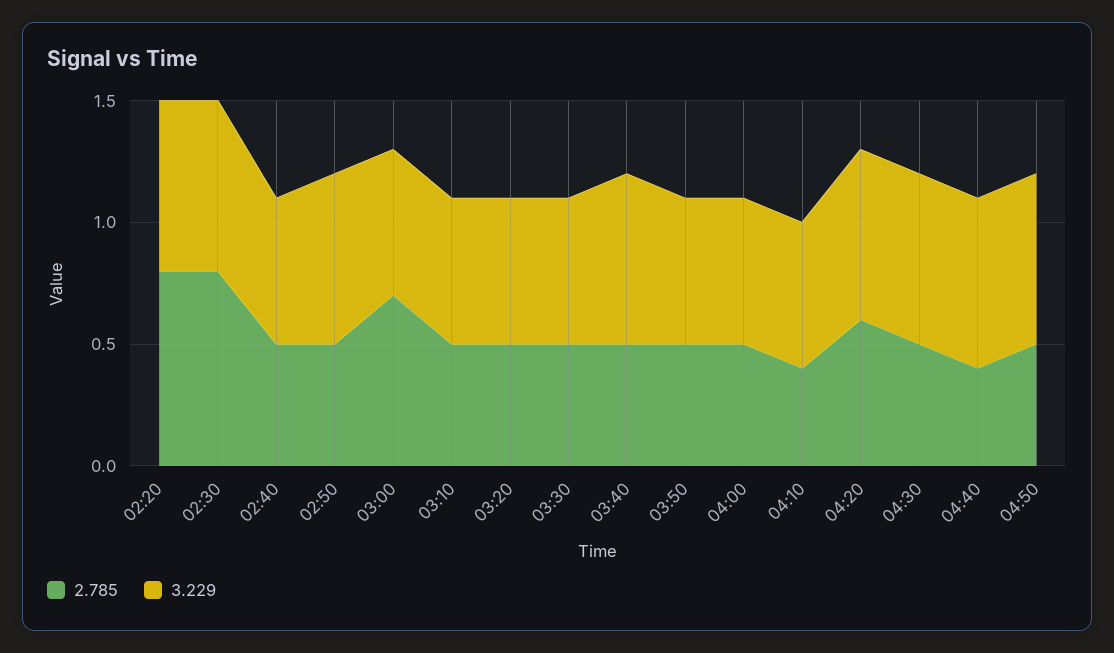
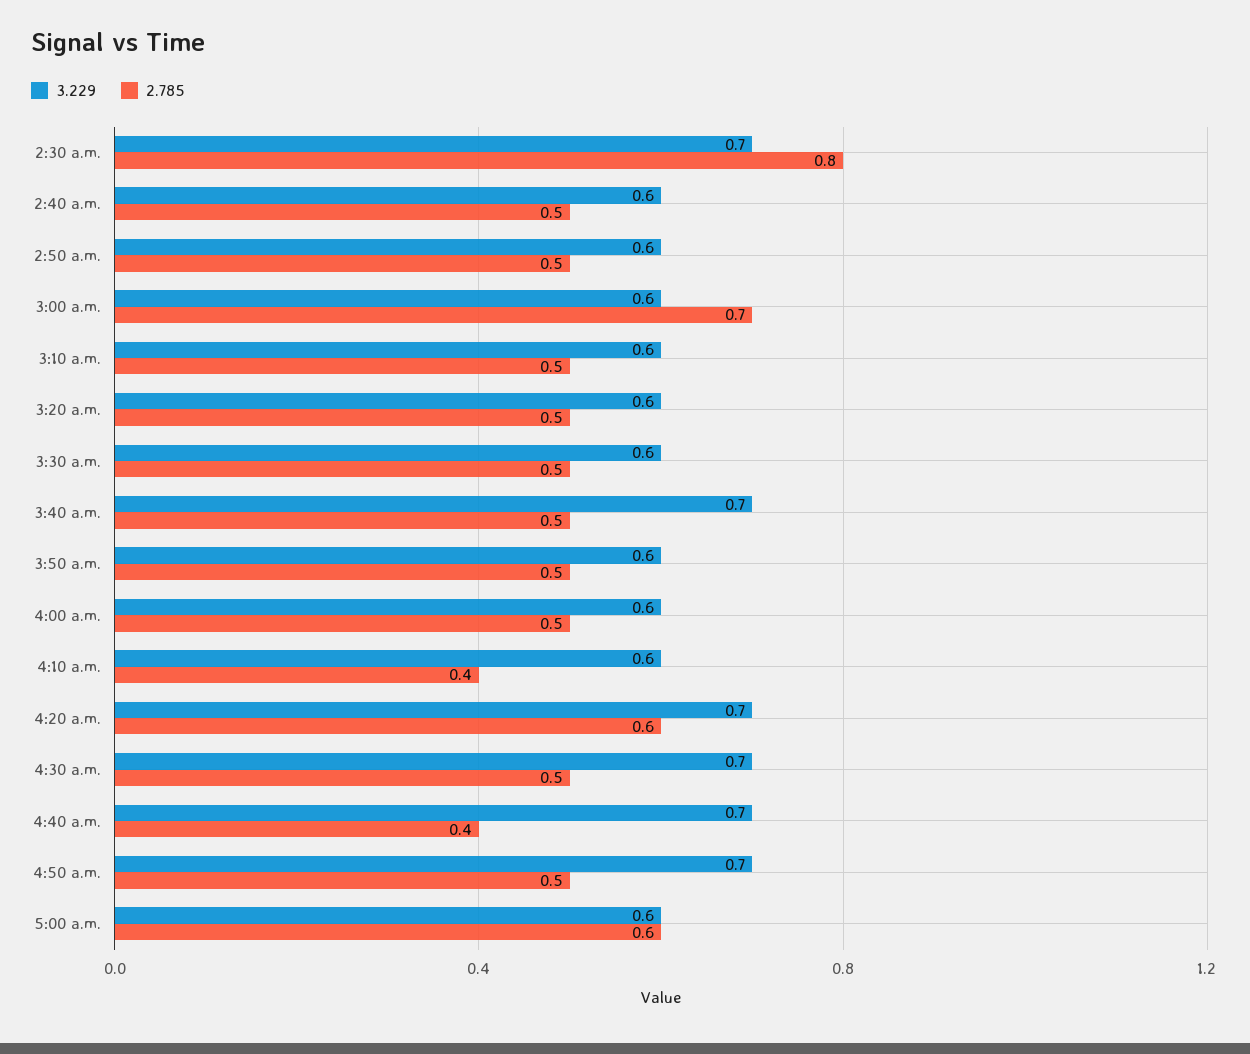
2.785, 02:20: 0.8 -> none
3.229, 02:20: 0.7 -> none
3.229, 02:50: 0.7 -> 0.6
3.229, 5:00 a.m.: none -> 0.6
2.785, 5:00 a.m.: none -> 0.6

